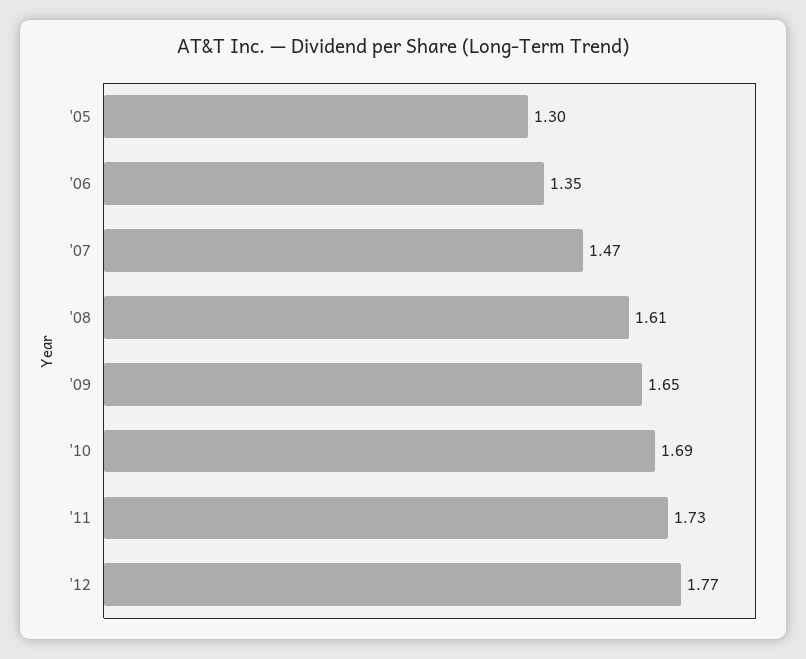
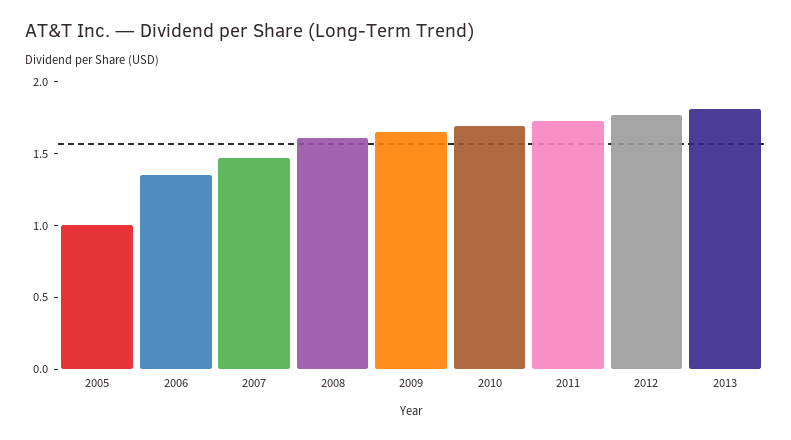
'05: 1.3 -> 1
2013: none -> 1.8

